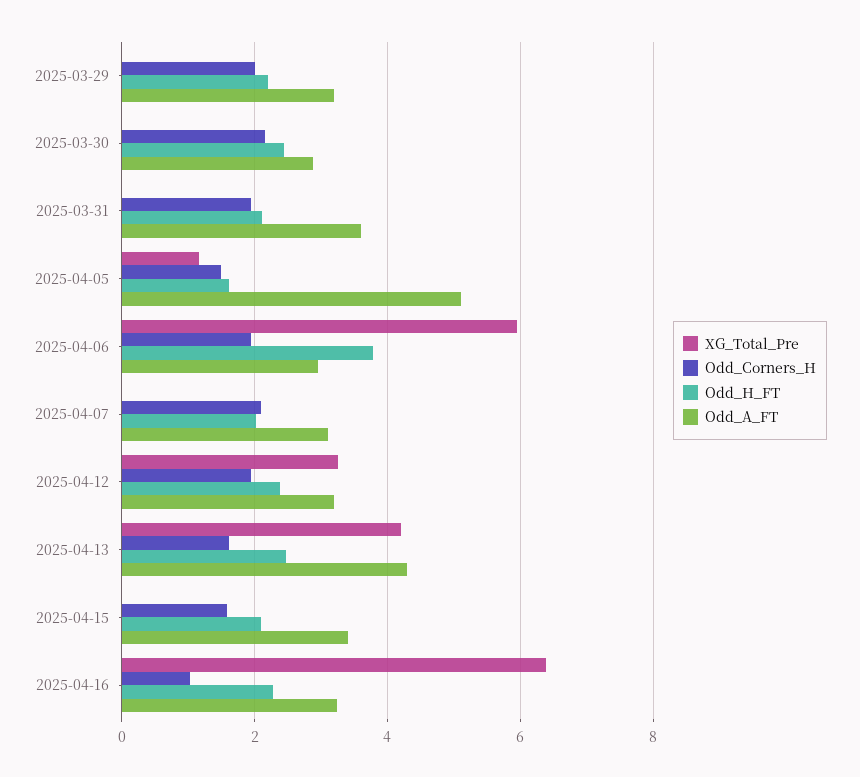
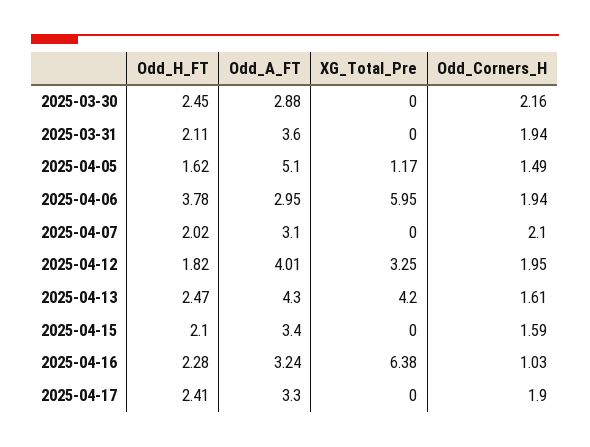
XG_Total_Pre, 2025-03-29: 0 -> none
Odd_Corners_H, 2025-03-29: 2 -> none
Odd_H_FT, 2025-03-29: 2.2 -> none
Odd_A_FT, 2025-03-29: 3.2 -> none
Odd_H_FT, 2025-04-12: 2.4 -> 1.82
Odd_A_FT, 2025-04-12: 3.2 -> 4.01
Odd_H_FT, 2025-04-17: none -> 2.41
Odd_A_FT, 2025-04-17: none -> 3.3
XG_Total_Pre, 2025-04-17: none -> 0
Odd_Corners_H, 2025-04-17: none -> 1.9

